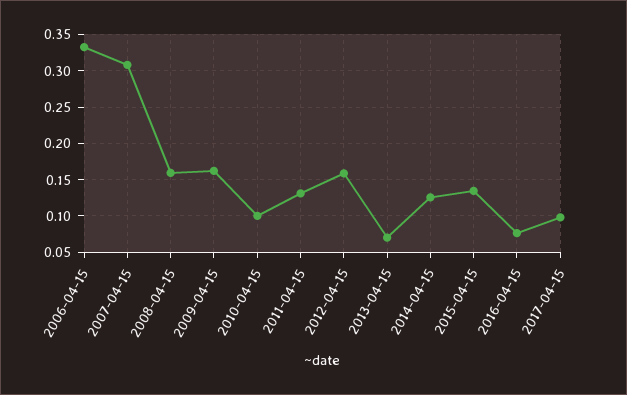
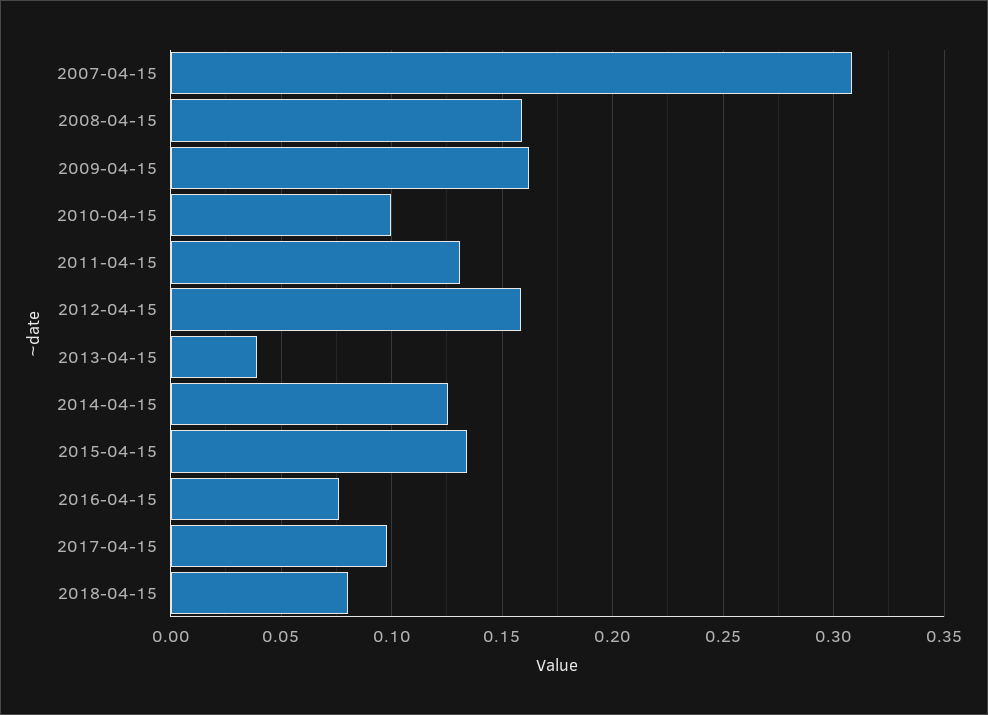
2006-04-15: 0.33 -> none
2013-04-15: 0.07 -> 0.04
2018-04-15: none -> 0.08

